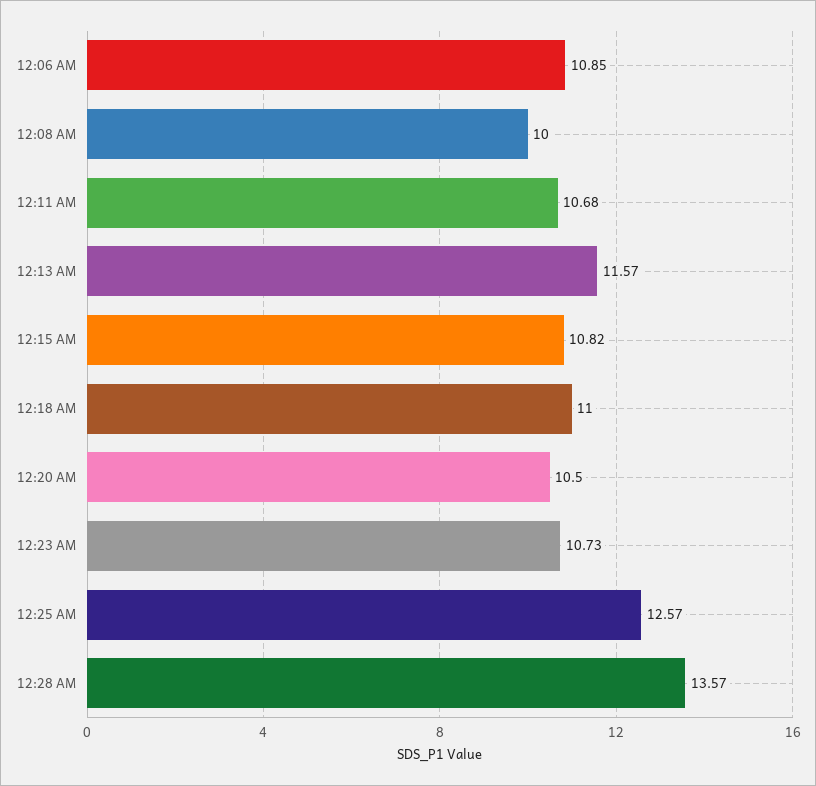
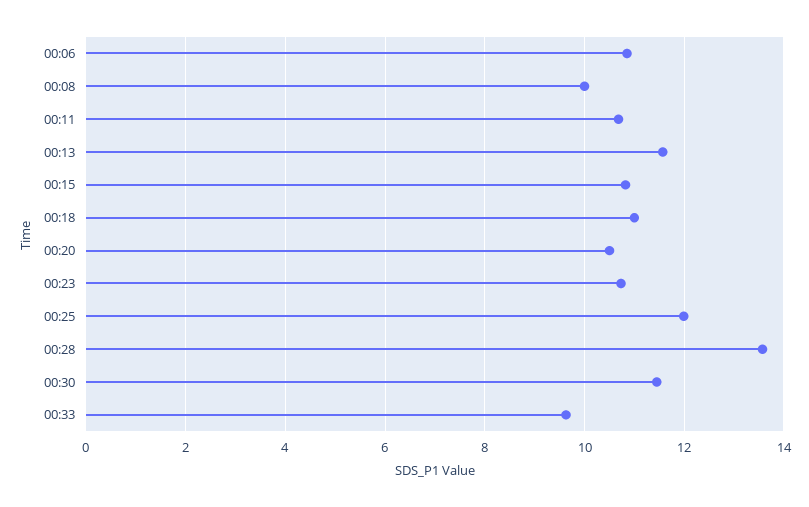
12:25 AM: 12.57 -> 12
00:30: none -> 11.4
00:33: none -> 9.6

